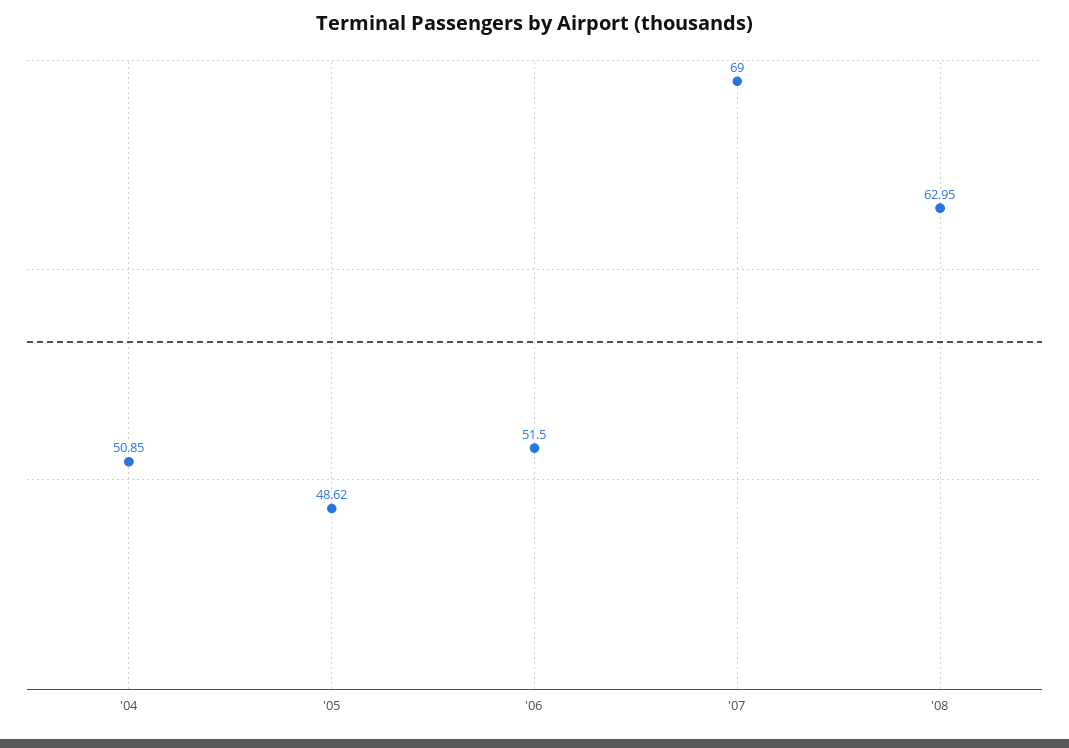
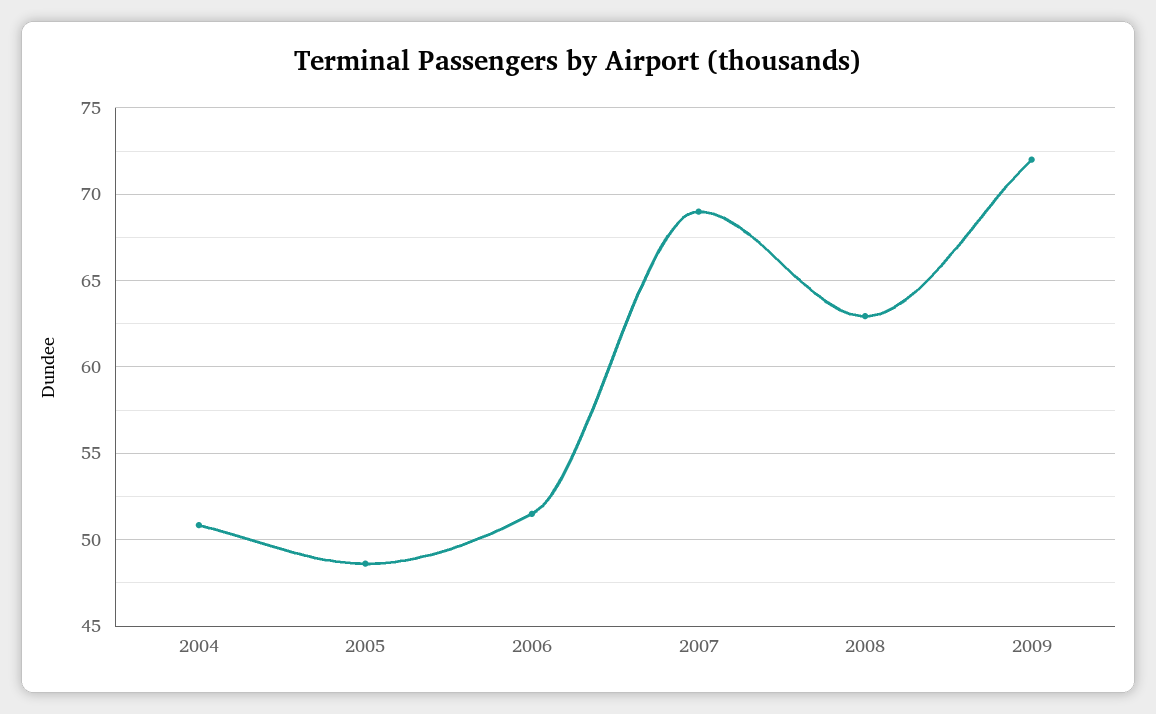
2009: none -> 72

